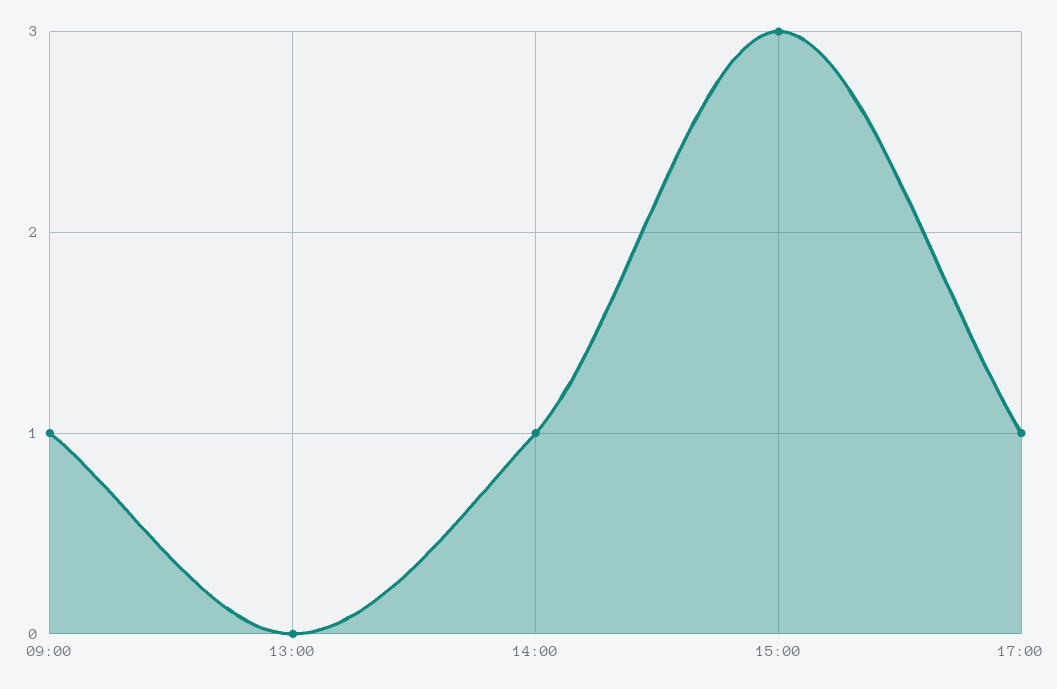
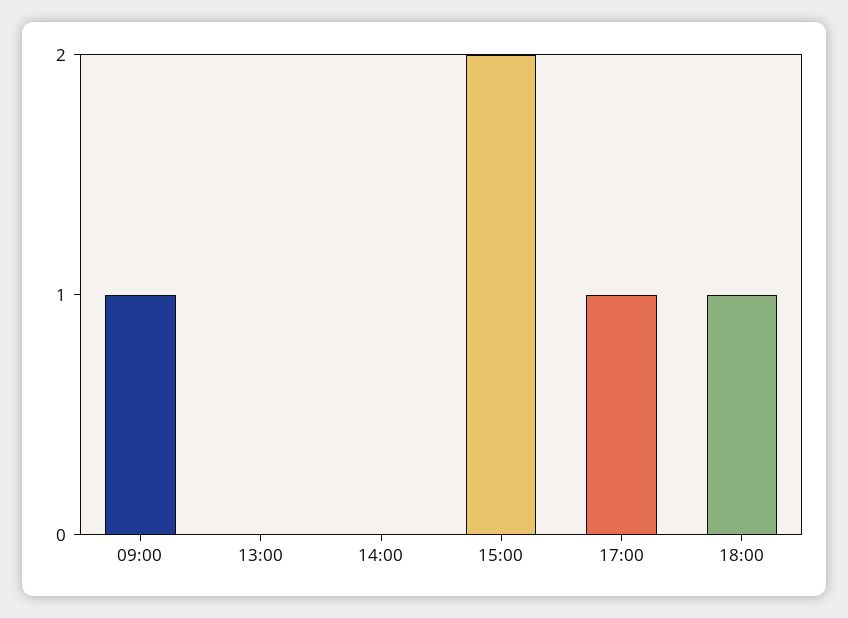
14:00: 1 -> 0
15:00: 3 -> 2
18:00: none -> 1

